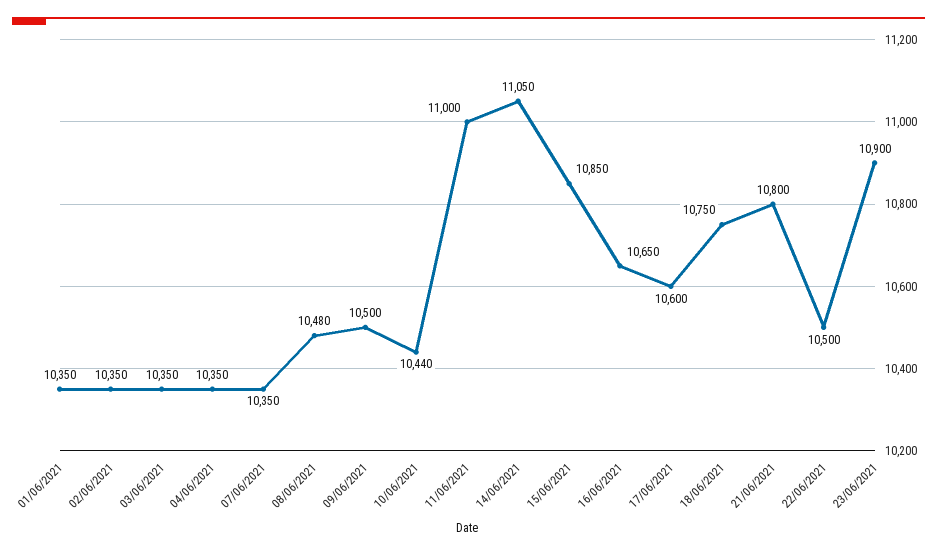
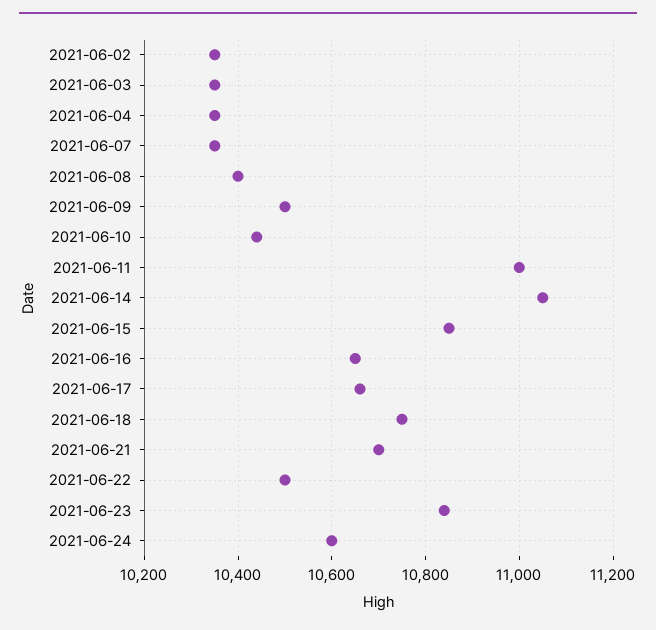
01/06/2021: 10350 -> none
08/06/2021: 10480 -> 10400
17/06/2021: 10600 -> 10660
21/06/2021: 10800 -> 10700
23/06/2021: 10900 -> 10840
2021-06-24: none -> 10600

